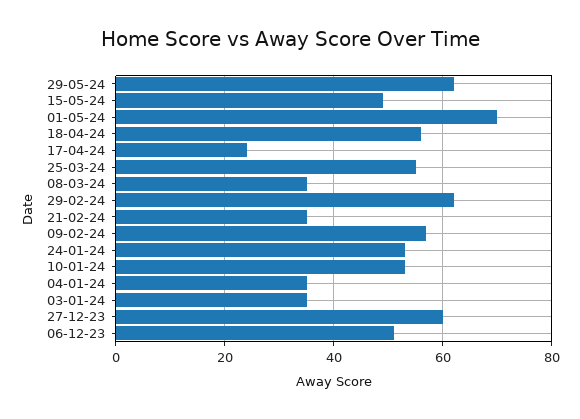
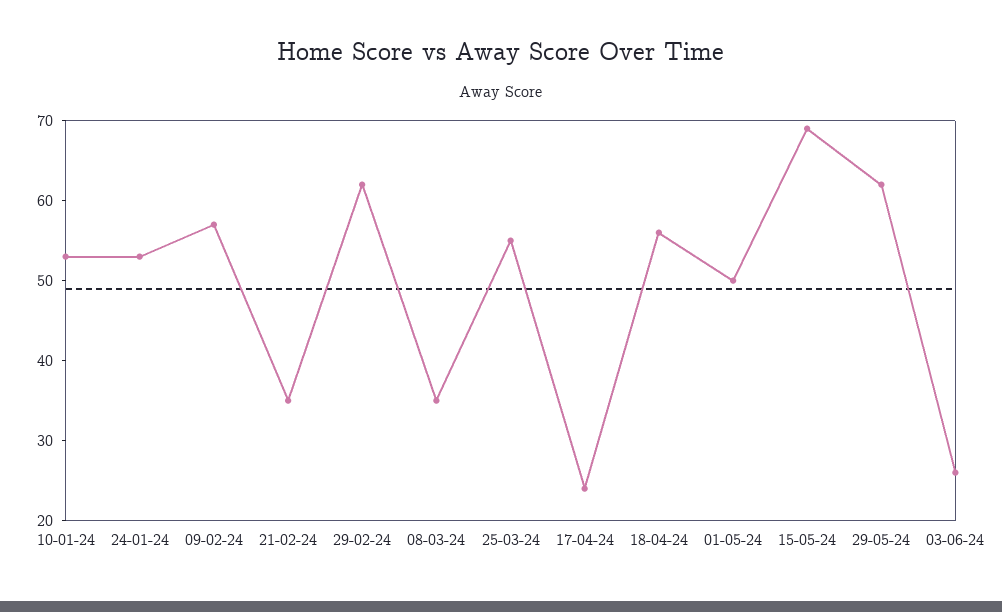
15-05-24: 50 -> 69
01-05-24: 70 -> 50
04-01-24: 35 -> none
03-01-24: 35 -> none
27-12-23: 60 -> none
06-12-23: 50 -> none
03-06-24: none -> 26

